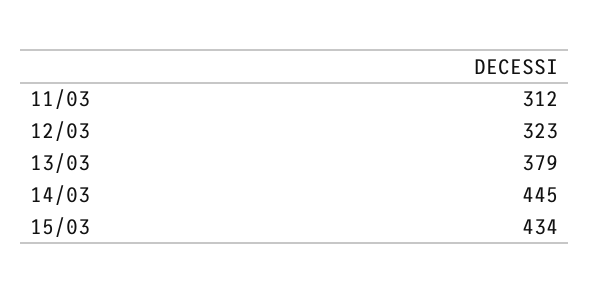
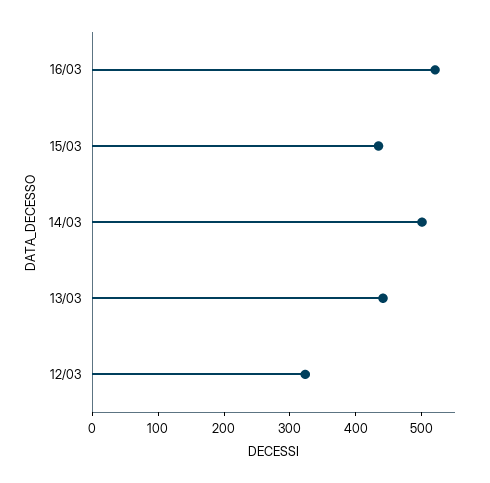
11/03: 312 -> none
13/03: 379 -> 440
14/03: 445 -> 500
16/03: none -> 520

